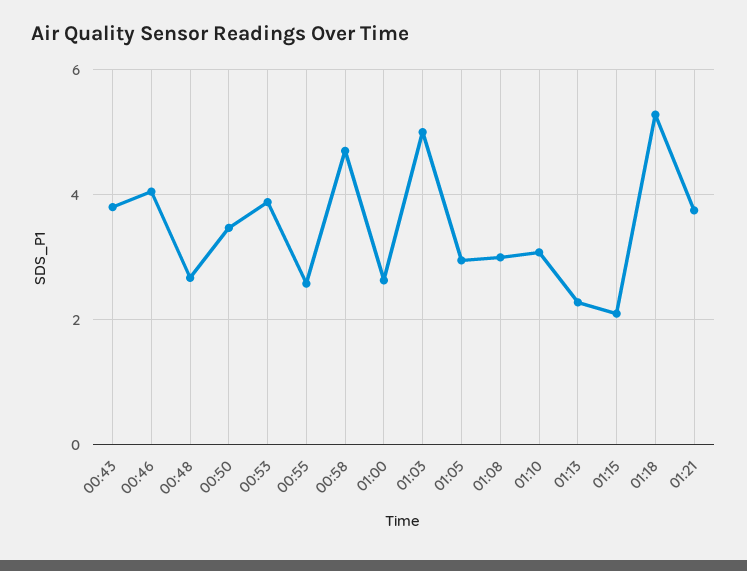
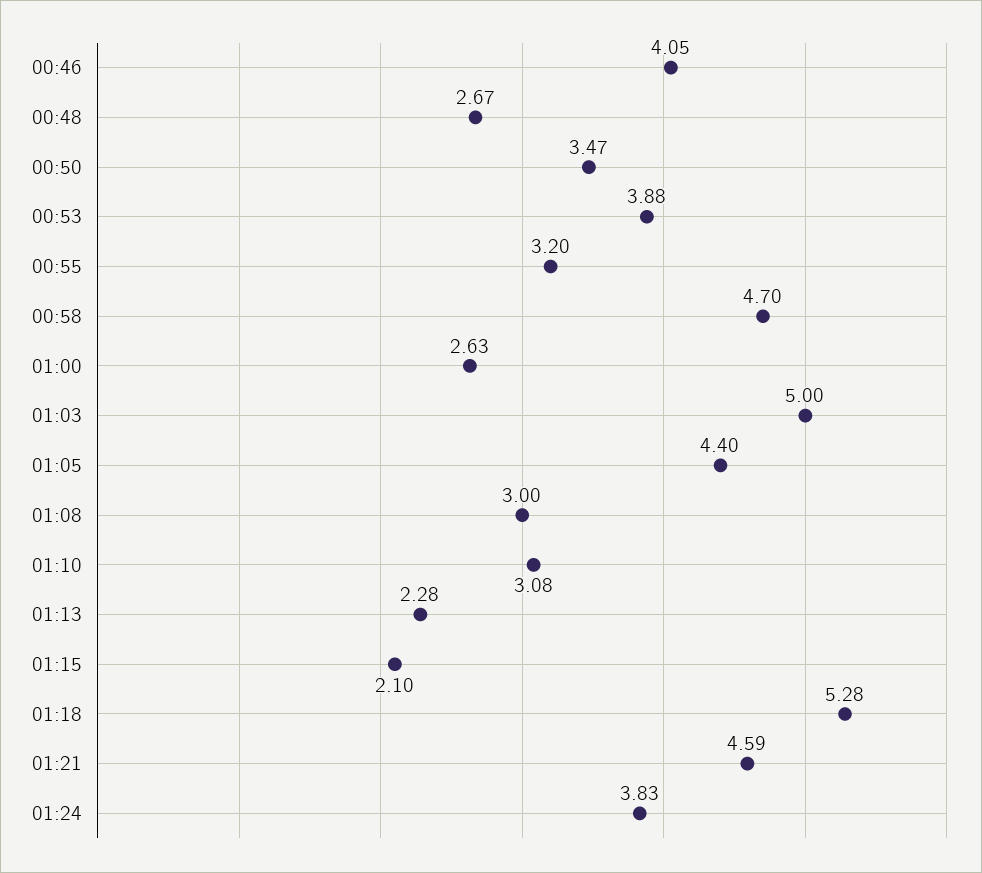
00:43: 3.8 -> none
00:55: 2.6 -> 3.2
01:05: 3 -> 4.4
01:21: 3.8 -> 4.59
01:24: none -> 3.83

